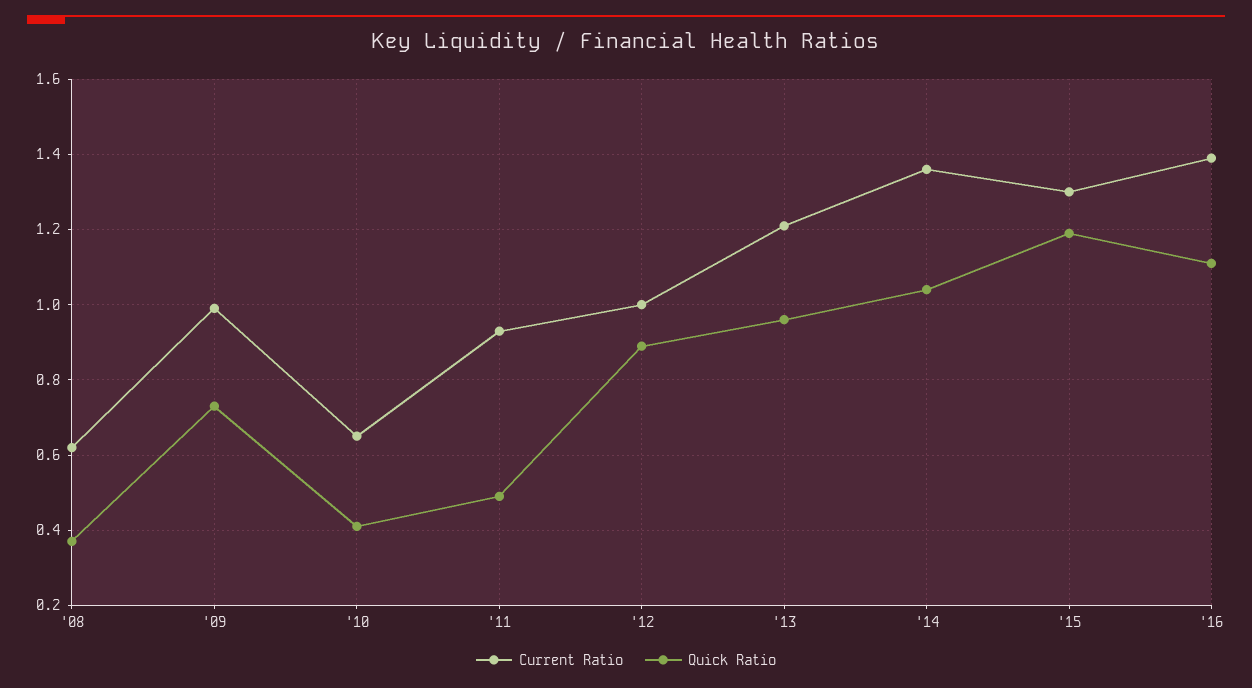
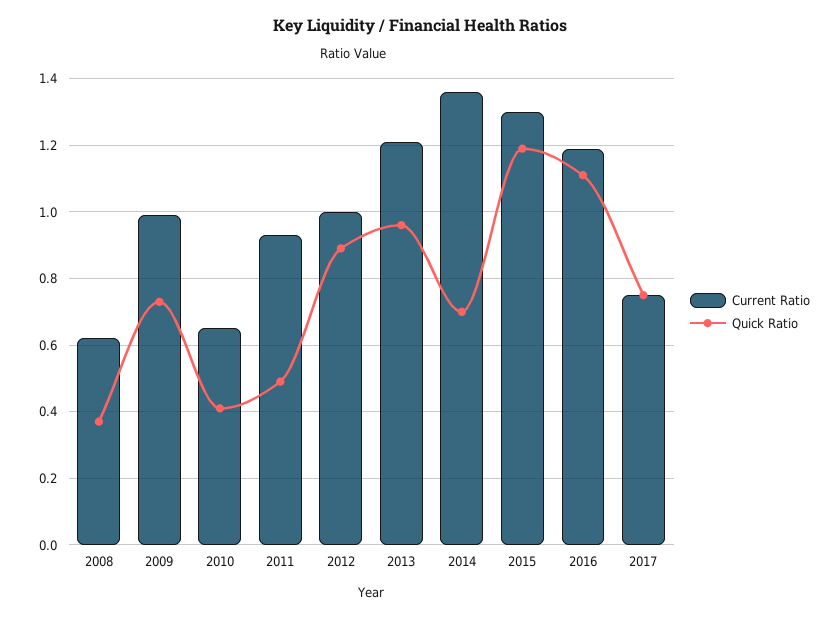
Quick Ratio, '14: 1.05 -> 0.7
Current Ratio, '16: 1.4 -> 1.2
Current Ratio, 2017: none -> 0.75
Quick Ratio, 2017: none -> 0.75

